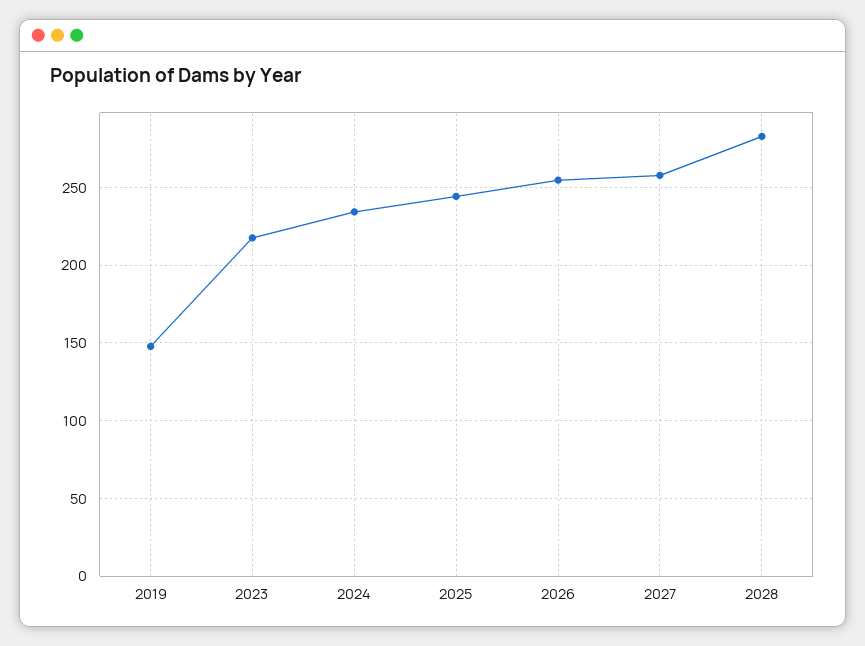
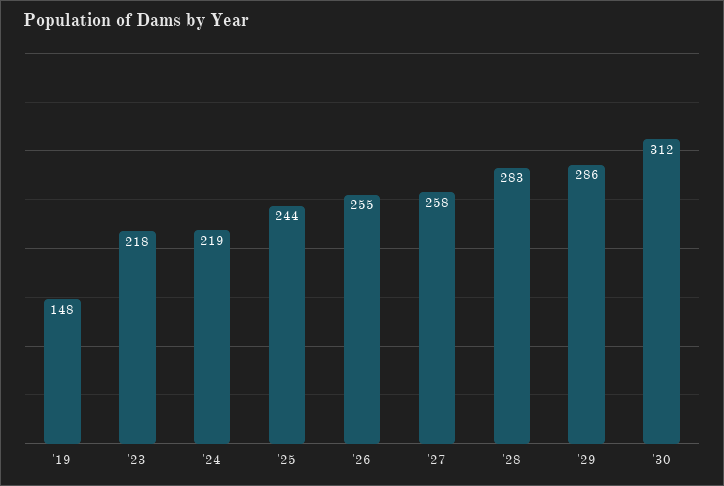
2024: 235 -> 219
'29: none -> 286
'30: none -> 312

